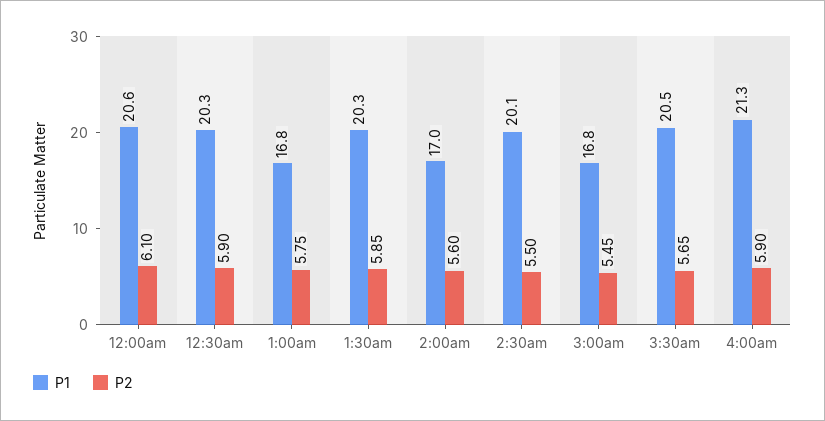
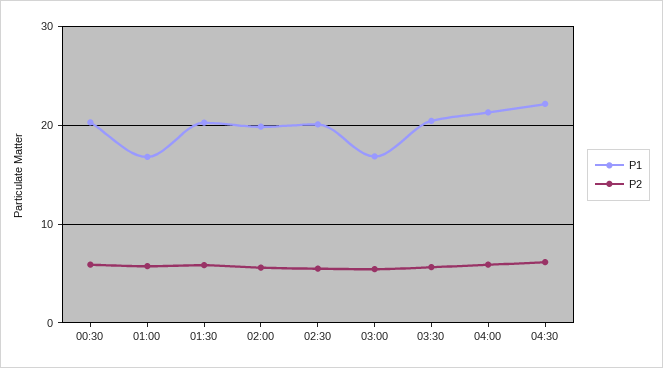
P1, 12:00am: 20.6 -> none
P2, 12:00am: 6.1 -> none
P1, 2:00am: 17 -> 20
P1, 04:30: none -> 22
P2, 04:30: none -> 6

